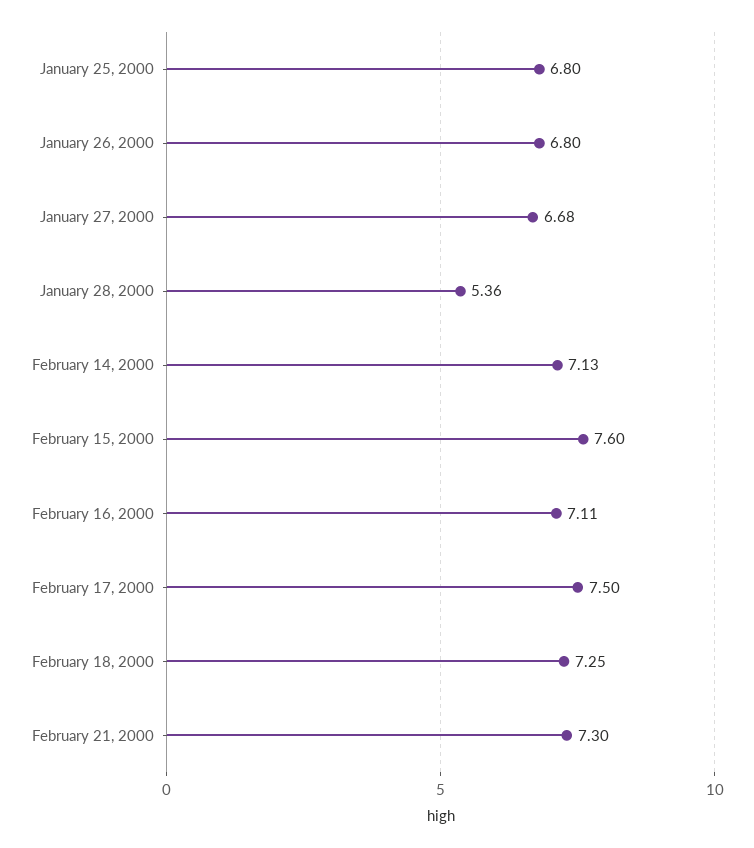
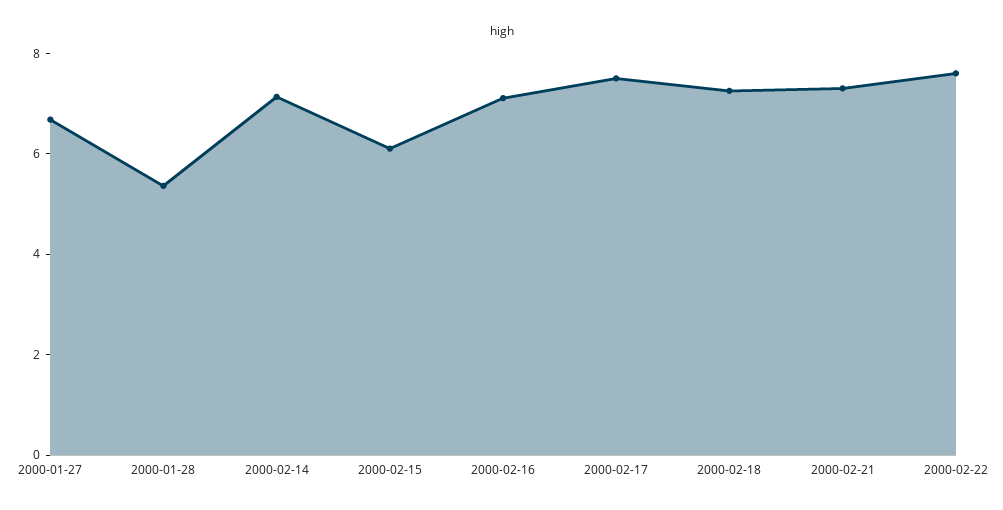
January 25, 2000: 6.8 -> none
January 26, 2000: 6.8 -> none
February 15, 2000: 7.6 -> 6
2000-02-22: none -> 7.5

